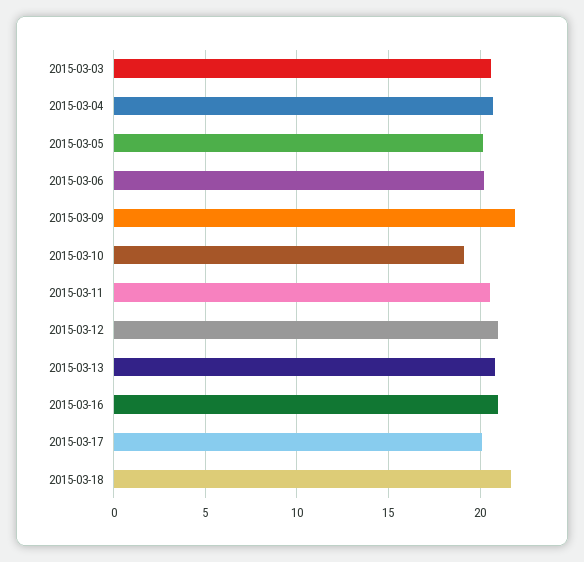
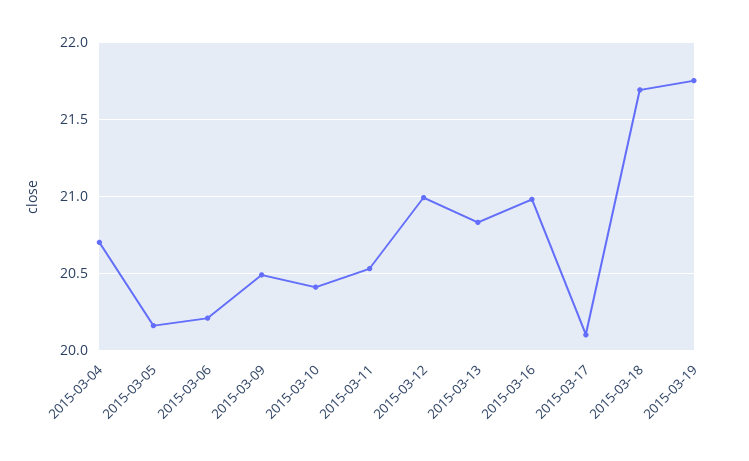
2015-03-03: 20.5 -> none
2015-03-09: 22 -> 20.5
2015-03-10: 19 -> 20.4
2015-03-19: none -> 21.75

